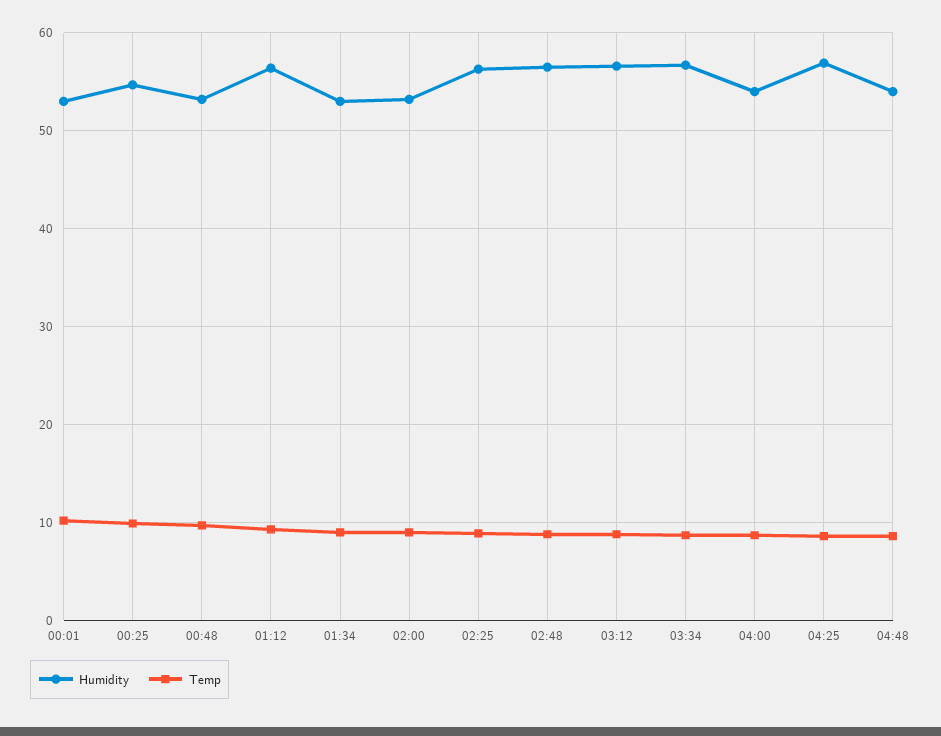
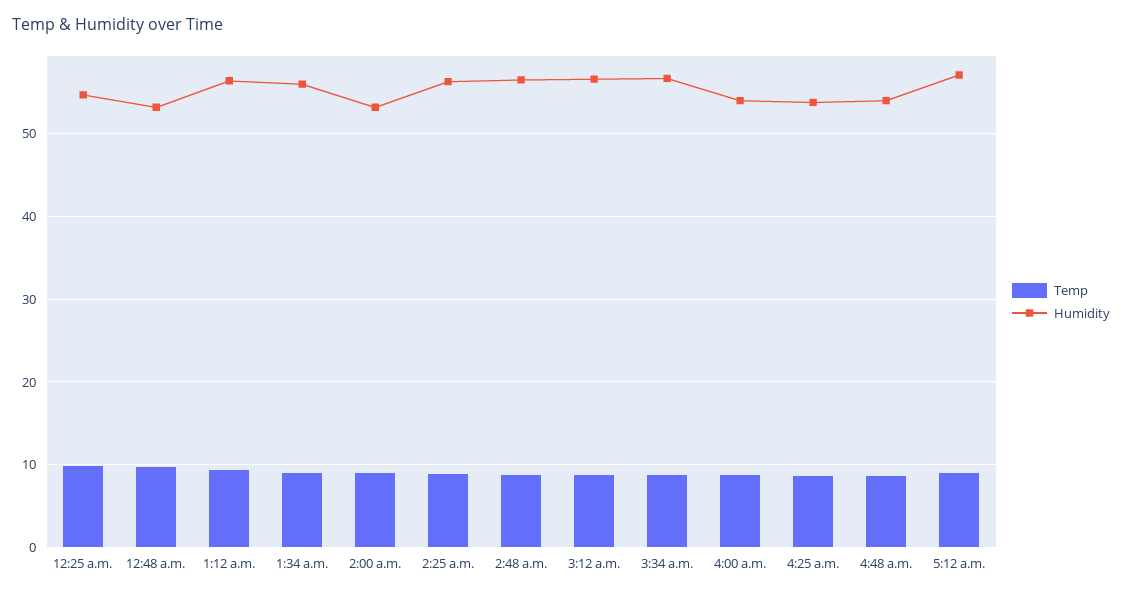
Humidity, 00:01: 53 -> none
Temp, 00:01: 10 -> none
Humidity, 01:34: 53 -> 56
Humidity, 04:25: 57 -> 54
Temp, 5:12 a.m.: none -> 9
Humidity, 5:12 a.m.: none -> 57

